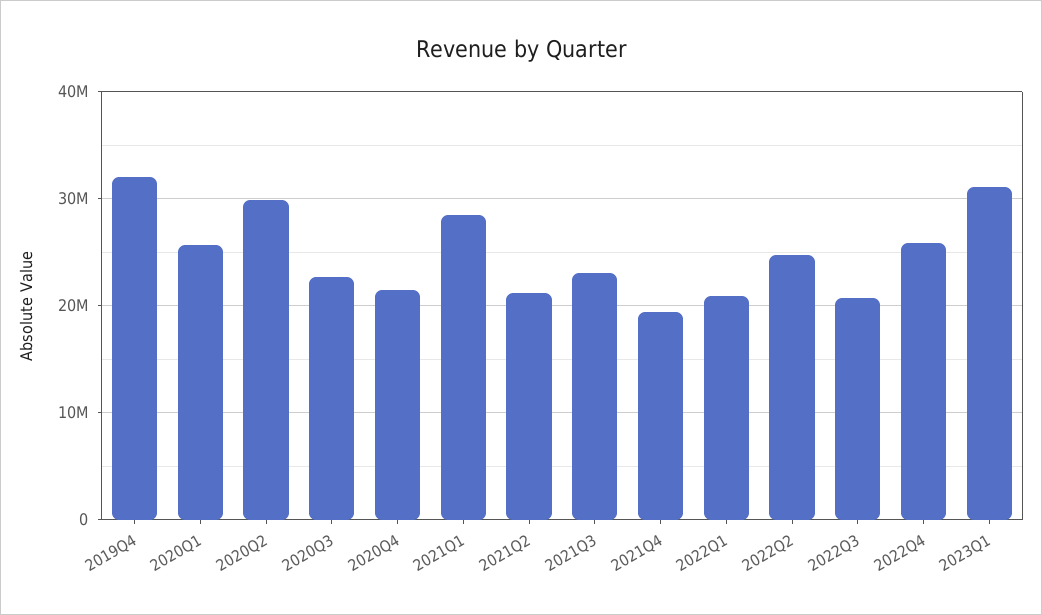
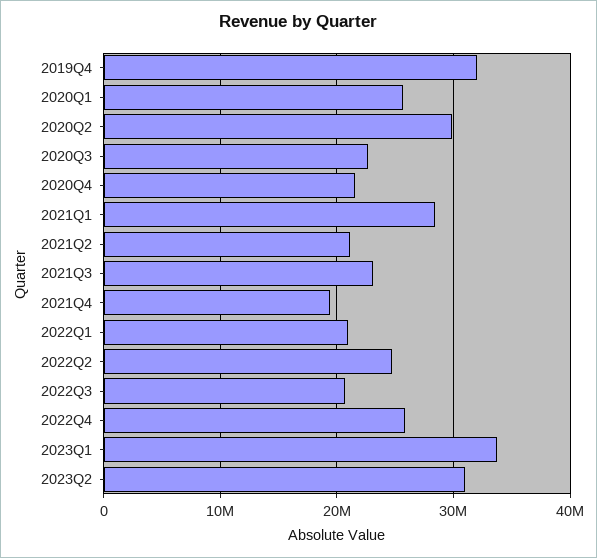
2023Q1: 31000000 -> 34000000
2023Q2: none -> 31000000

